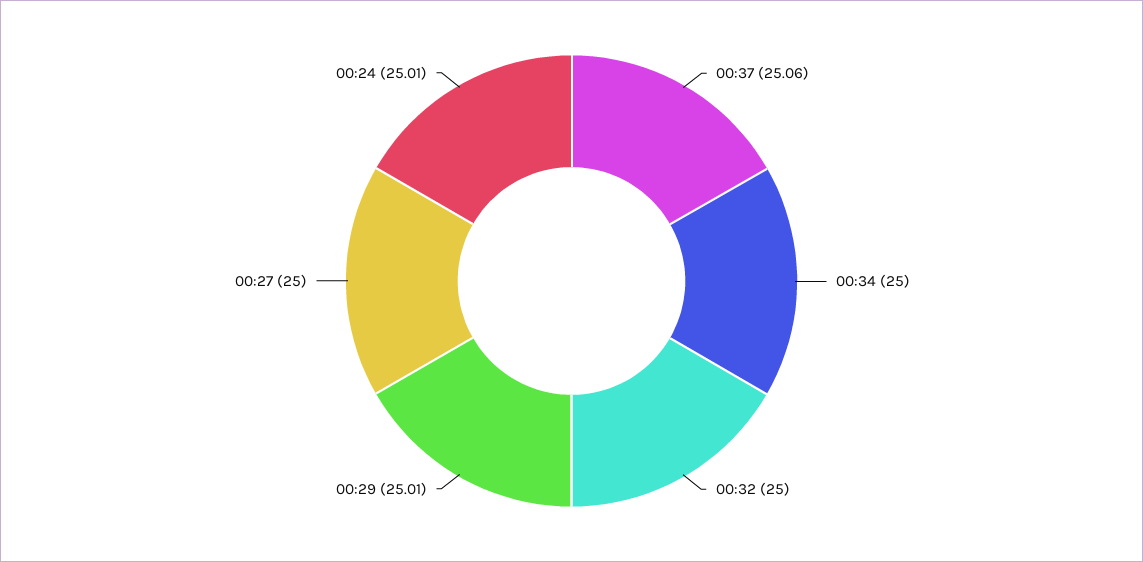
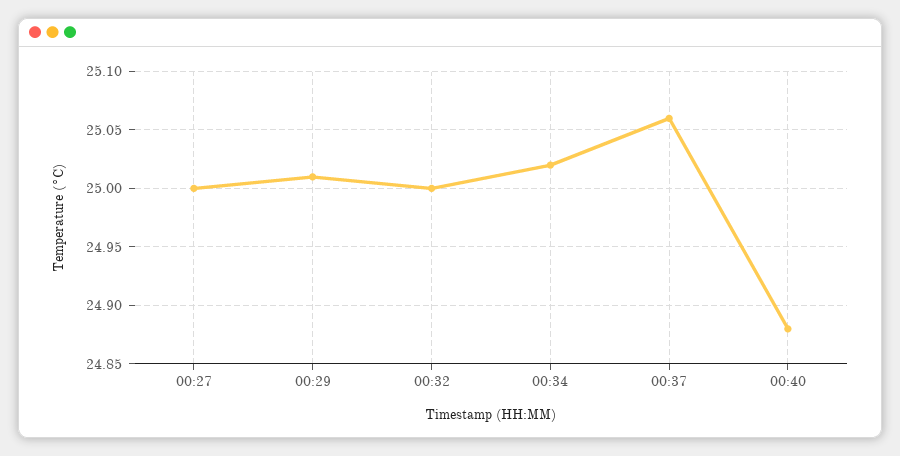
00:34: 25 -> 25.02
00:24: 25.01 -> none
00:40: none -> 24.88

